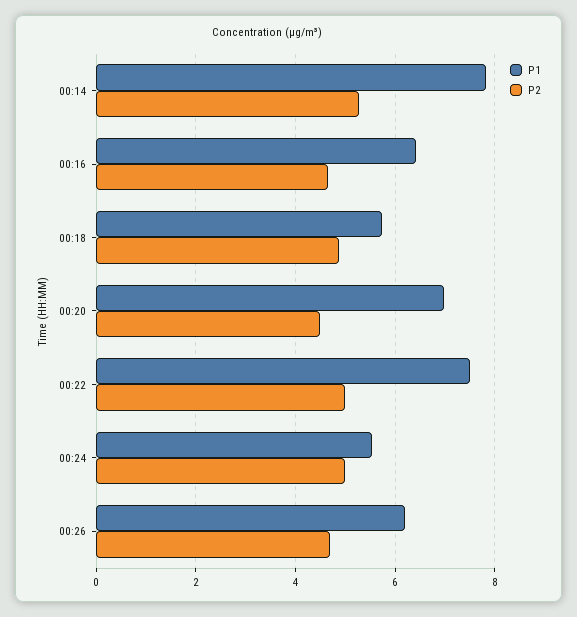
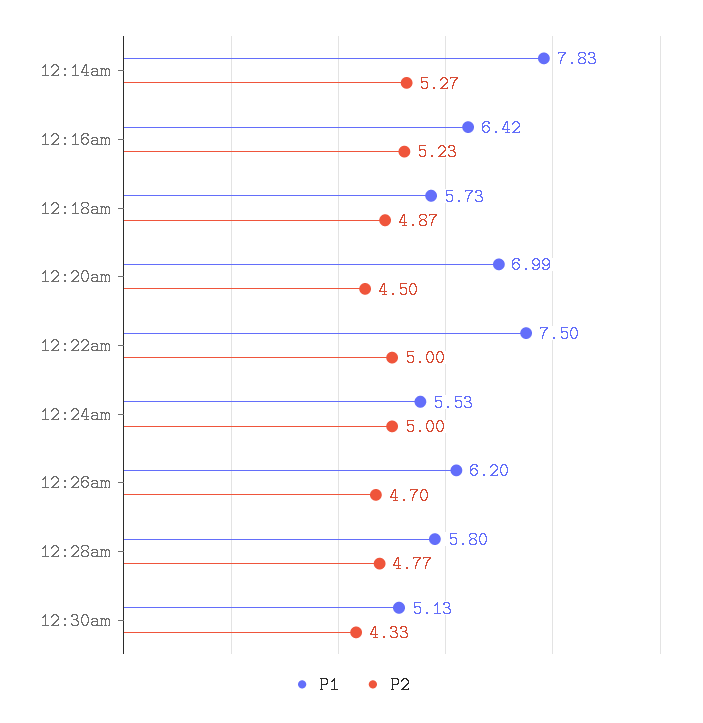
P2, 00:16: 4.6 -> 5.23
P1, 12:28am: none -> 5.8
P2, 12:28am: none -> 4.77
P1, 12:30am: none -> 5.13
P2, 12:30am: none -> 4.33

